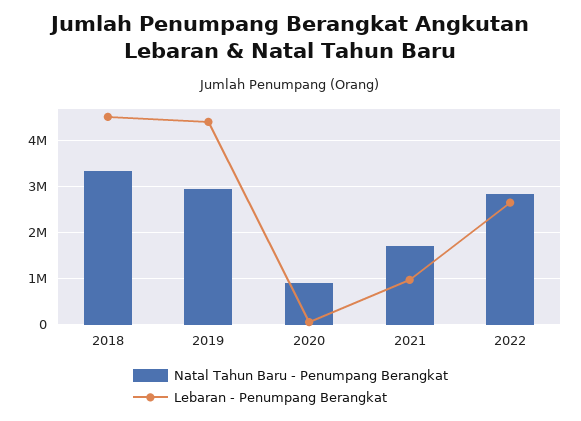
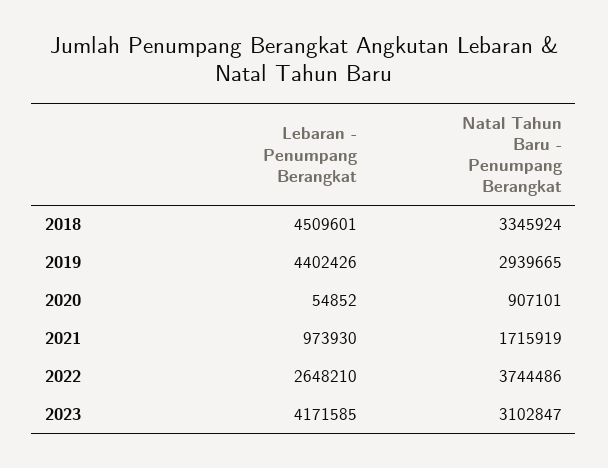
Natal Tahun Baru - Penumpang Berangkat, 2022: 2800000 -> 3744486
Lebaran - Penumpang Berangkat, 2023: none -> 4171585
Natal Tahun Baru - Penumpang Berangkat, 2023: none -> 3102847

